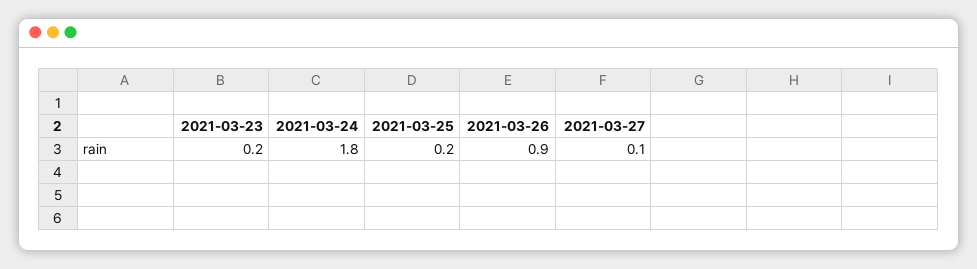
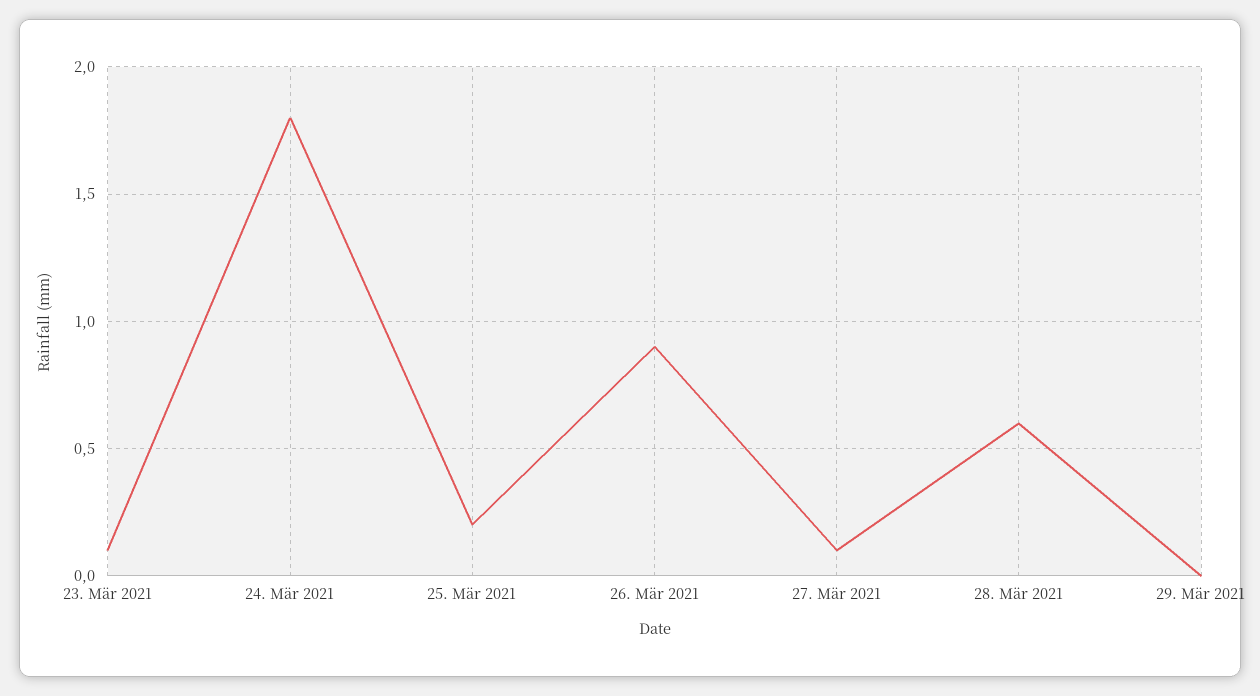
2021-03-23: 0.2 -> 0.1
28. Mär 2021: none -> 0.6
29. Mär 2021: none -> 0

